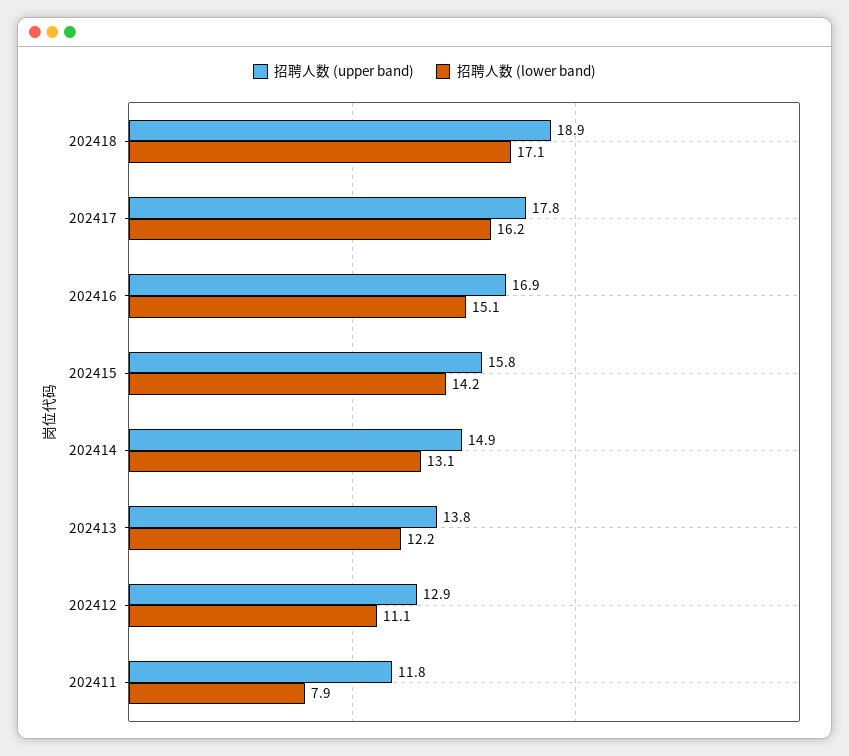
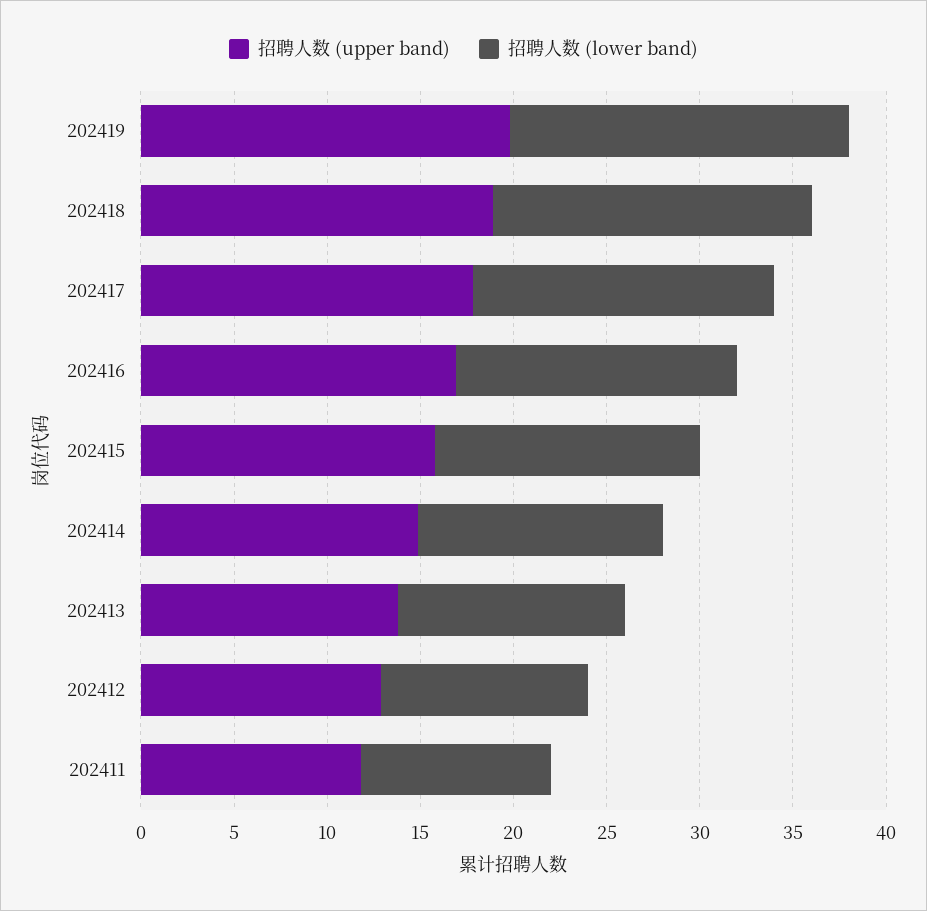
招聘人数 (lower band), 202411: 7.9 -> 10
招聘人数 (upper band), 202419: none -> 20
招聘人数 (lower band), 202419: none -> 18

